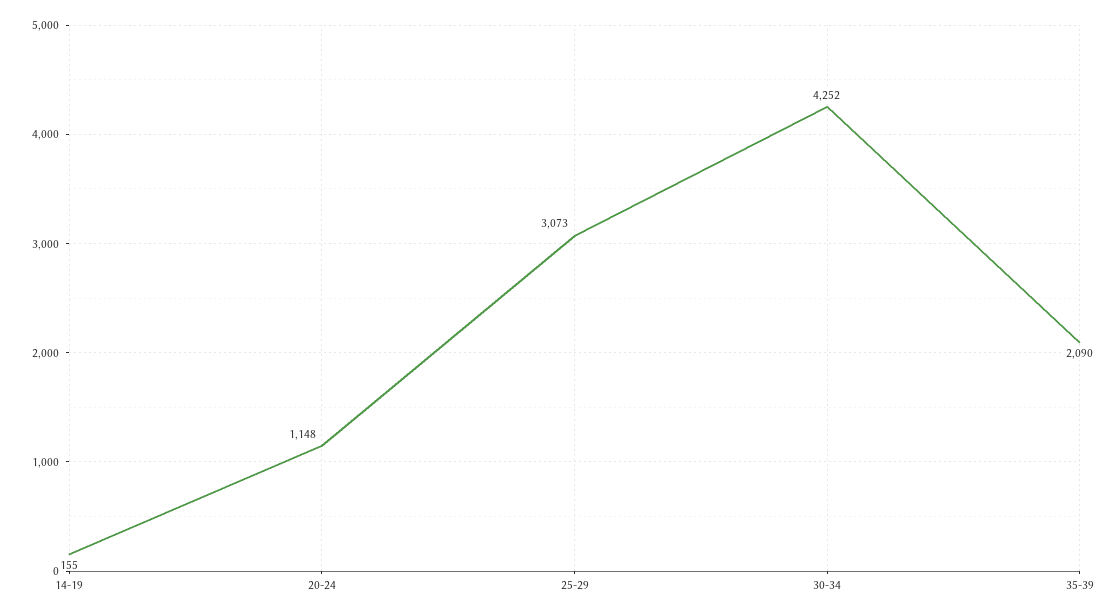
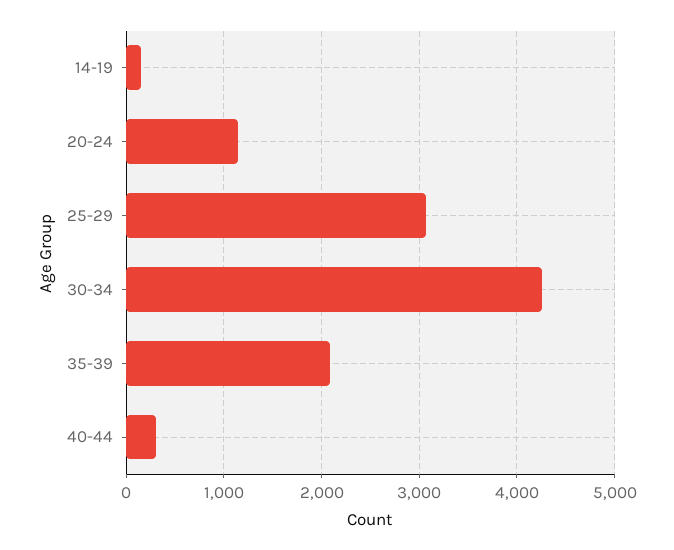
40-44: none -> 300

